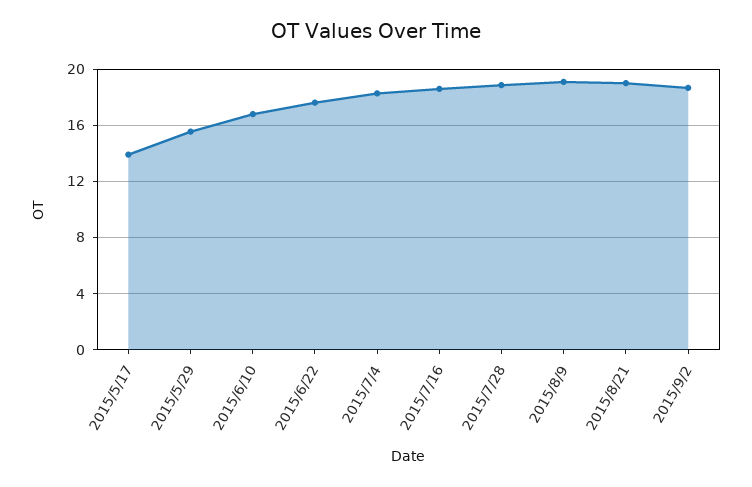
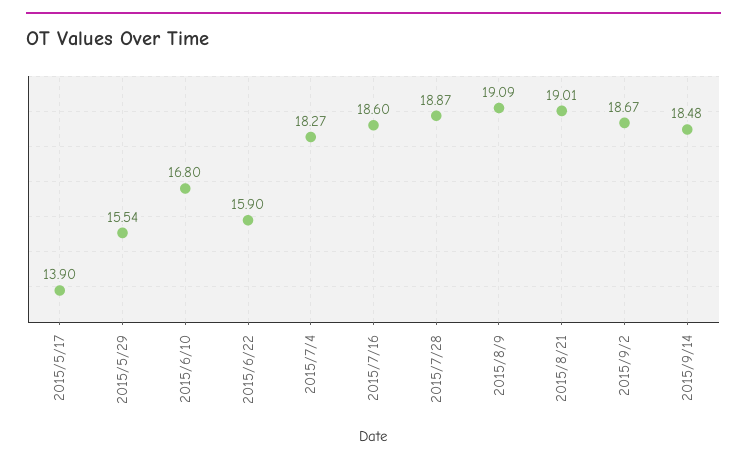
2015/6/22: 17.5 -> 15.9
2015/9/14: none -> 18.48

